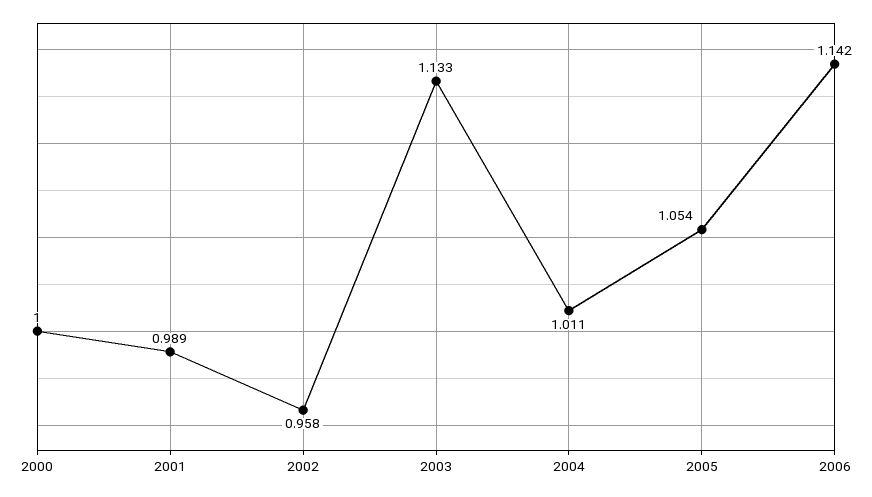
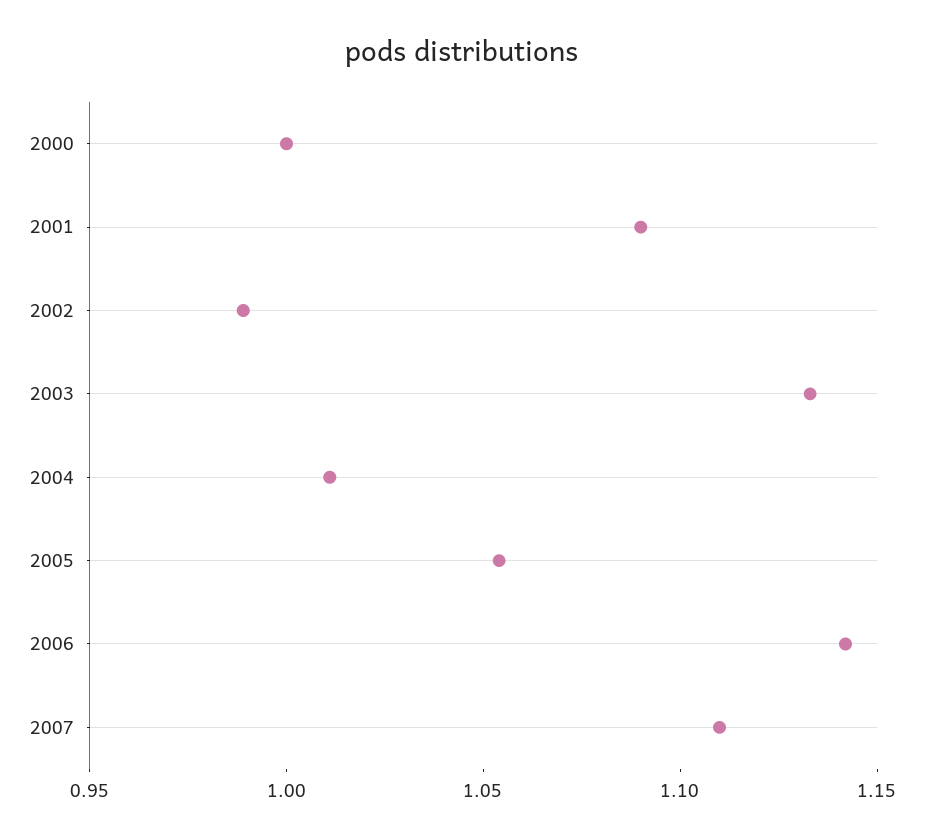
2001: 0.989 -> 1.09
2002: 0.958 -> 0.99
2007: none -> 1.11

